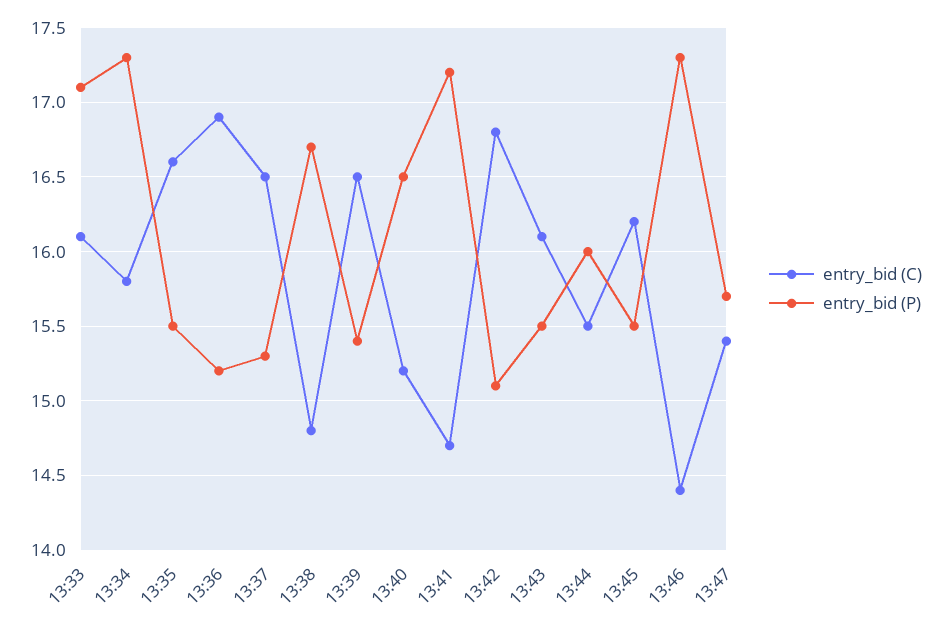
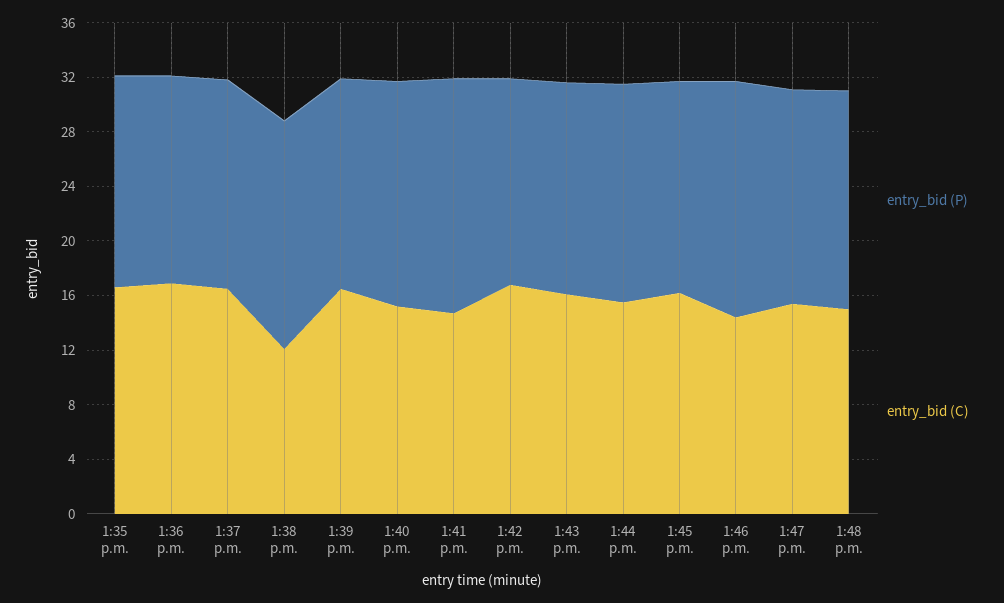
entry_bid (C), 13:33: 16.1 -> none
entry_bid (P), 13:33: 17.1 -> none
entry_bid (C), 13:34: 15.8 -> none
entry_bid (P), 13:34: 17.3 -> none
entry_bid (C), 13:38: 14.8 -> 12
entry_bid (P), 1:48 p.m.: none -> 16
entry_bid (C), 1:48 p.m.: none -> 15

